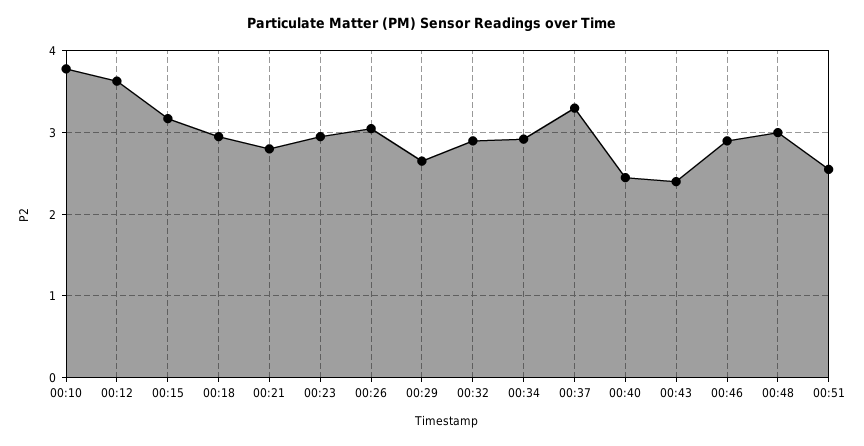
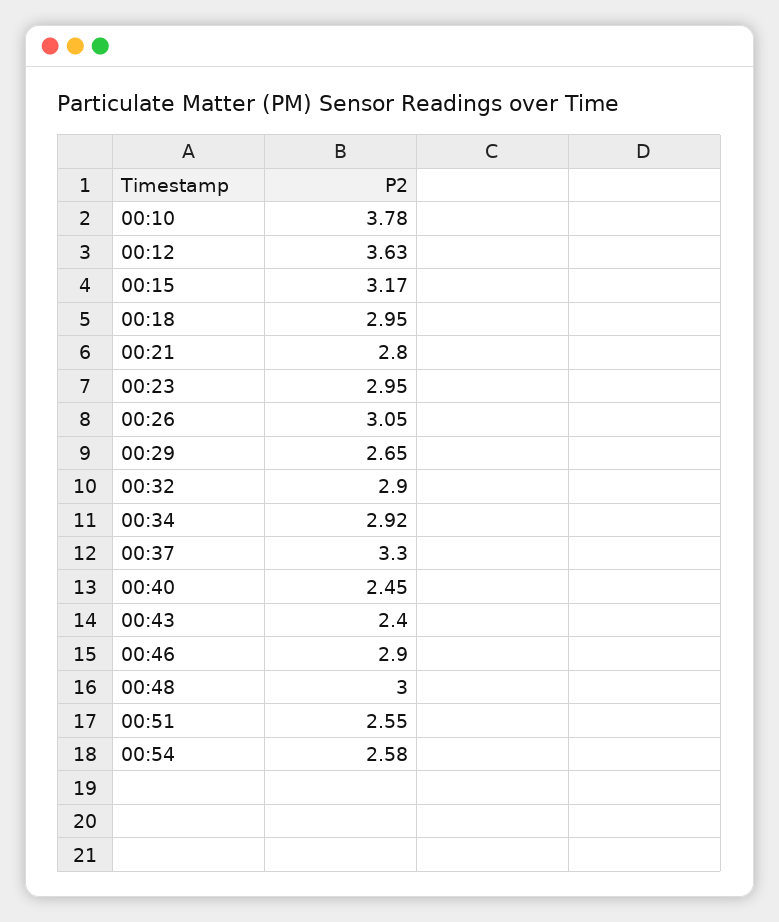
00:54: none -> 2.58

